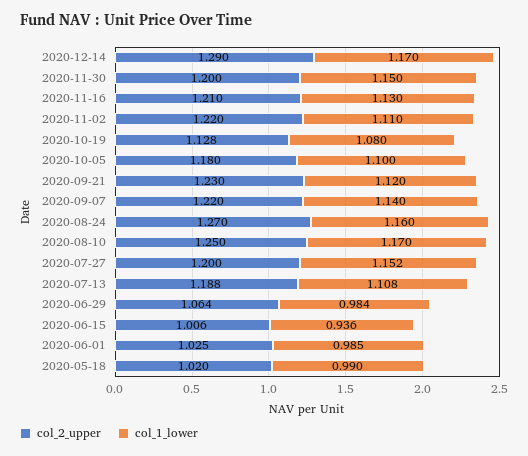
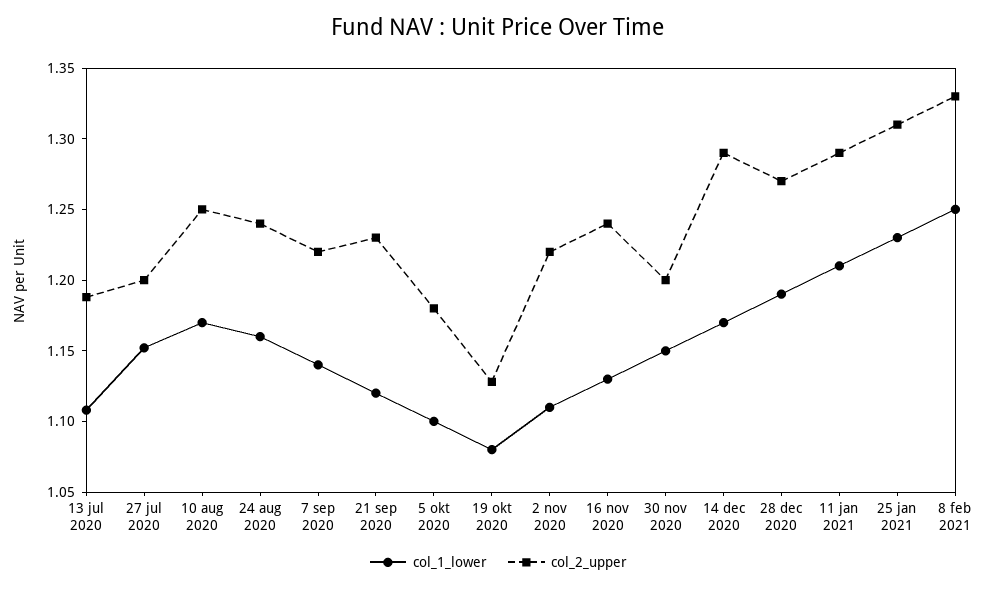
col_2_upper, 2020-11-16: 1.21 -> 1.24
col_2_upper, 2020-08-24: 1.27 -> 1.24
col_2_upper, 2020-06-29: 1.064 -> none
col_1_lower, 2020-06-29: 0.984 -> none
col_2_upper, 2020-06-15: 1.006 -> none
col_1_lower, 2020-06-15: 0.936 -> none
col_2_upper, 2020-06-01: 1.025 -> none
col_1_lower, 2020-06-01: 0.985 -> none
col_2_upper, 2020-05-18: 1.02 -> none
col_1_lower, 2020-05-18: 0.99 -> none
col_1_lower, 28 dec 2020: none -> 1.19
col_2_upper, 28 dec 2020: none -> 1.27
col_1_lower, 11 jan 2021: none -> 1.21
col_2_upper, 11 jan 2021: none -> 1.29
col_1_lower, 25 jan 2021: none -> 1.23
col_2_upper, 25 jan 2021: none -> 1.31
col_1_lower, 8 feb 2021: none -> 1.25
col_2_upper, 8 feb 2021: none -> 1.33

